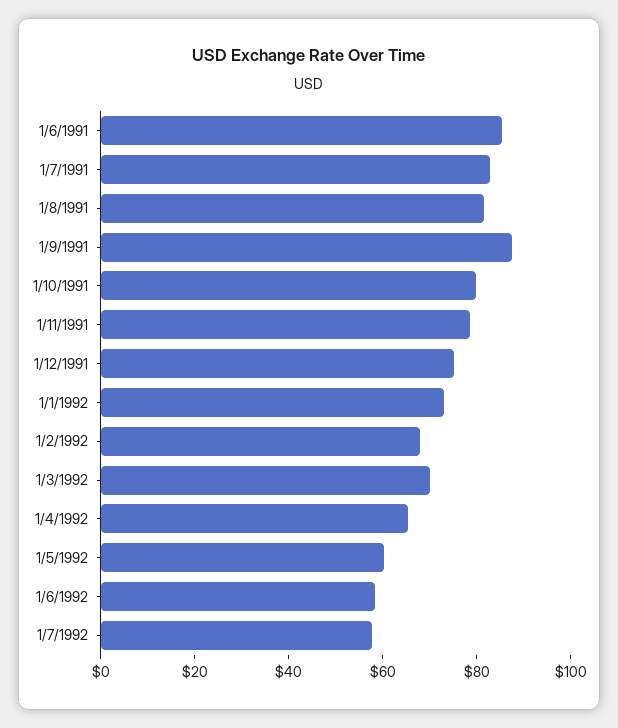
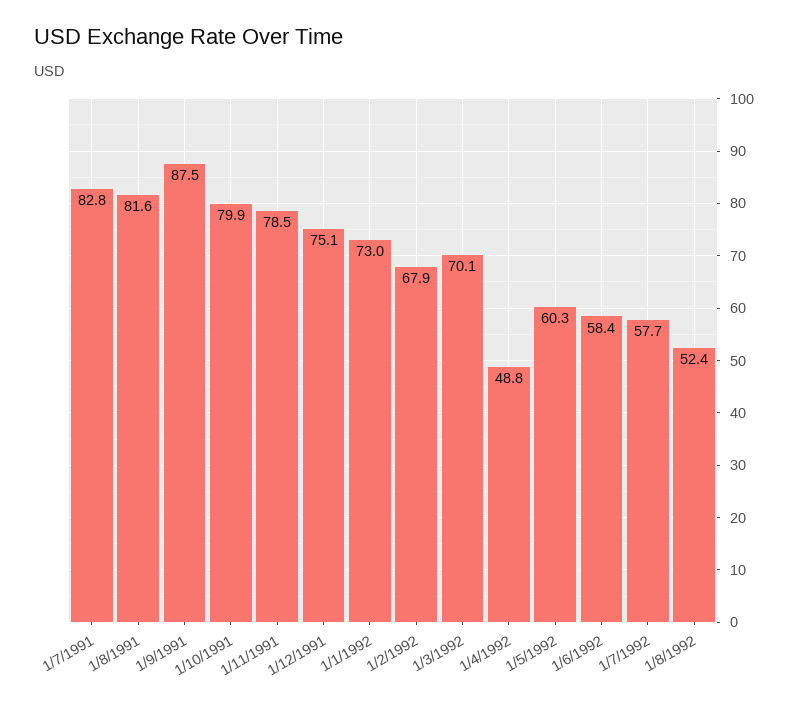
1/6/1991: 85 -> none
1/4/1992: 65 -> 48.8
1/8/1992: none -> 52.4

